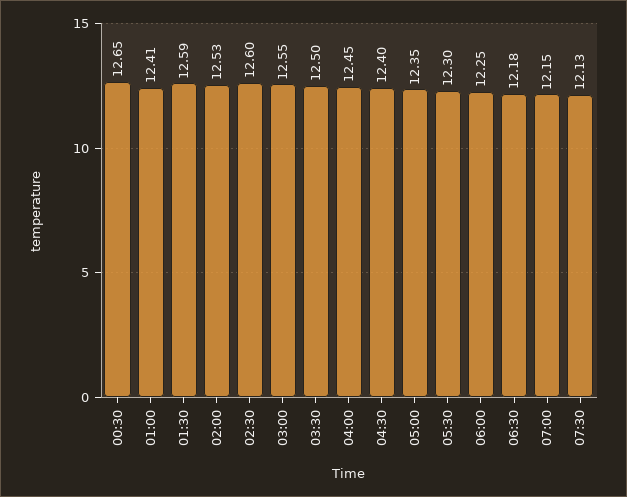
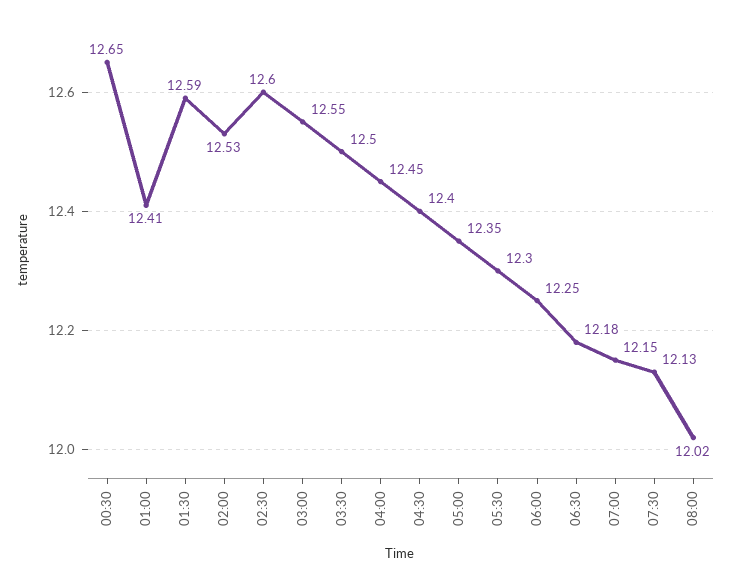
08:00: none -> 12.02

